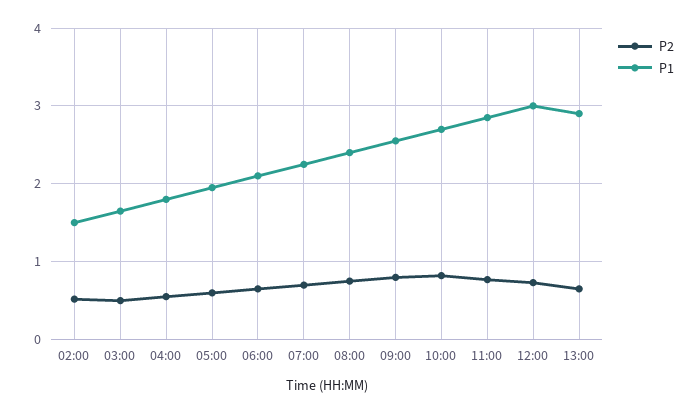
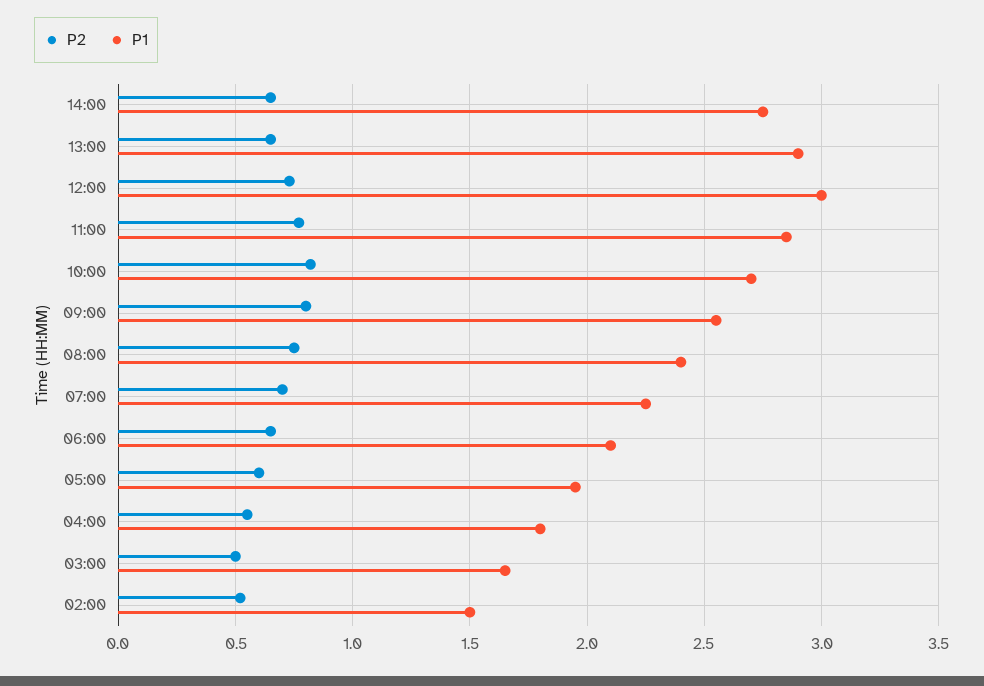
P2, 14:00: none -> 0.65
P1, 14:00: none -> 2.75

